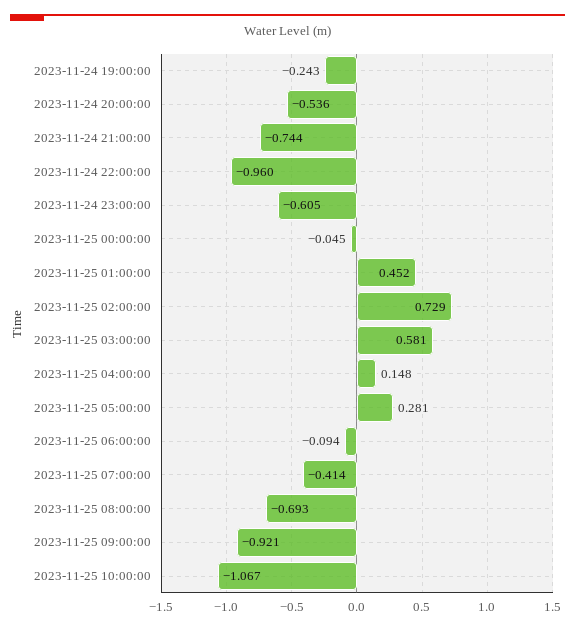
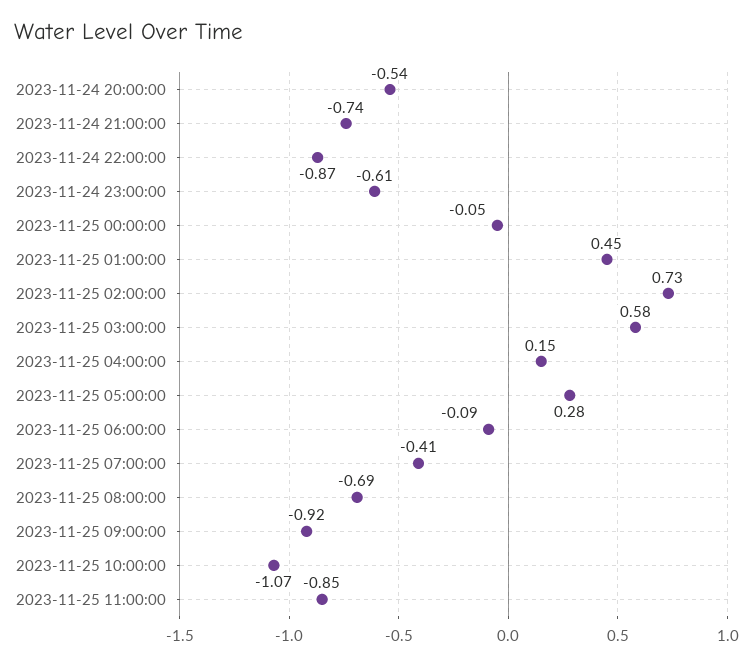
2023-11-24 19:00:00: -0.243 -> none
2023-11-24 22:00:00: -0.96 -> -0.87
2023-11-25 11:00:00: none -> -0.85

